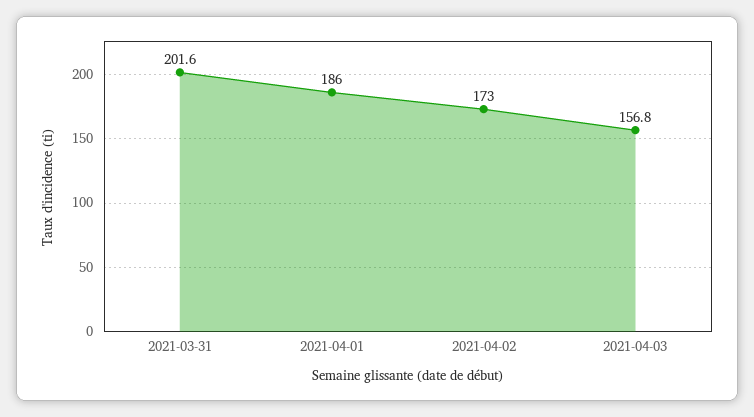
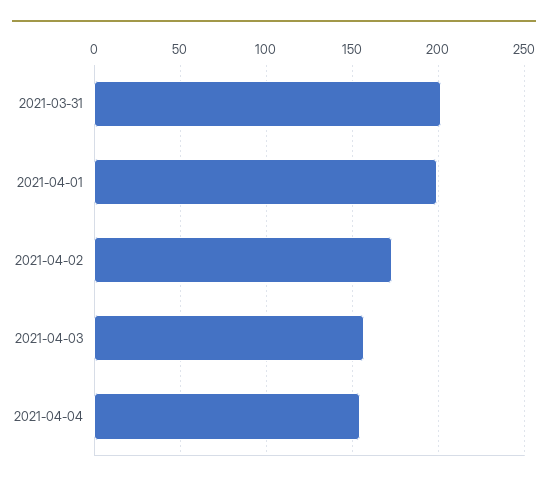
2021-04-01: 186 -> 200
2021-04-04: none -> 155

